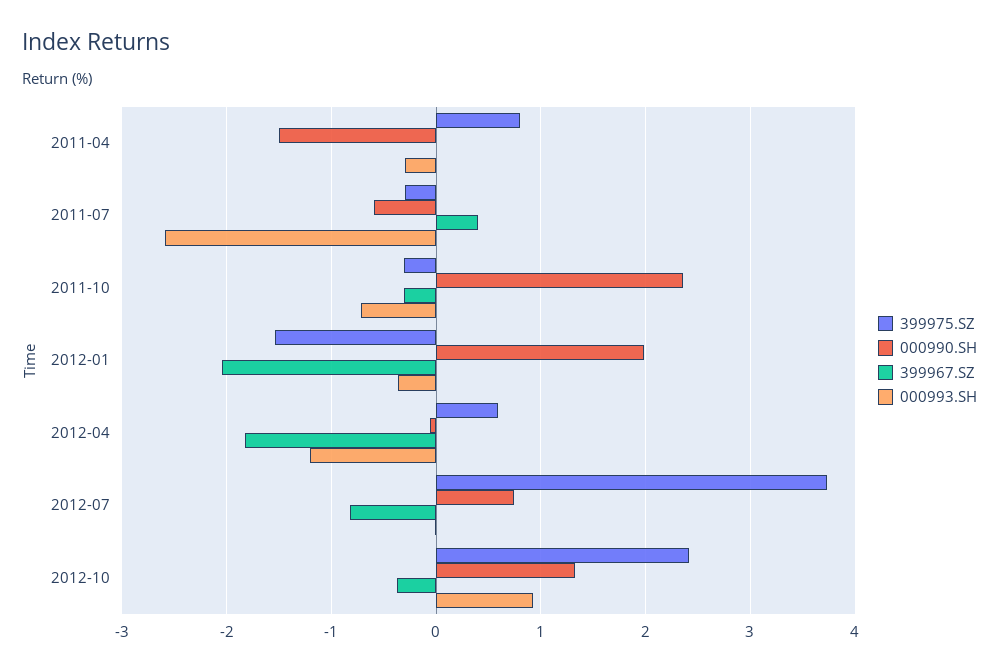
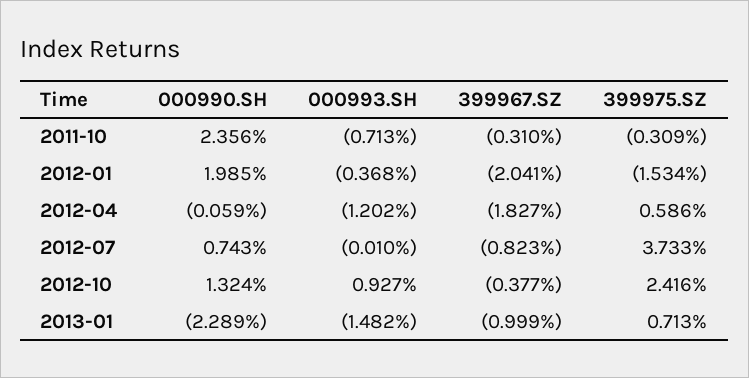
399975.SZ, 2011-04: 0.8 -> none
000990.SH, 2011-04: -1.5 -> none
399967.SZ, 2011-04: 0 -> none
000993.SH, 2011-04: -0.3 -> none
399975.SZ, 2011-07: -0.3 -> none
000990.SH, 2011-07: -0.6 -> none
399967.SZ, 2011-07: 0.4 -> none
000993.SH, 2011-07: -2.6 -> none
000990.SH, 2013-01: none -> -2.289
000993.SH, 2013-01: none -> -1.482
399967.SZ, 2013-01: none -> -0.999
399975.SZ, 2013-01: none -> 0.713

